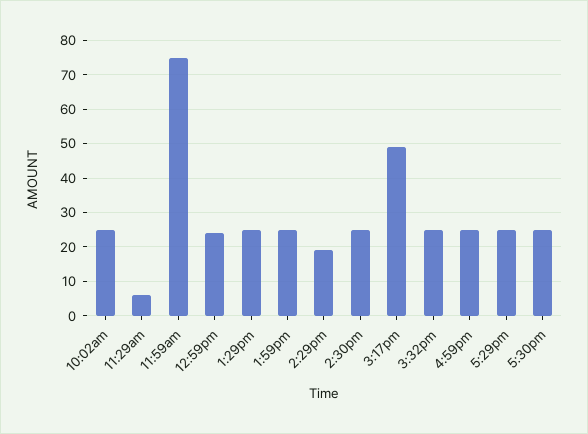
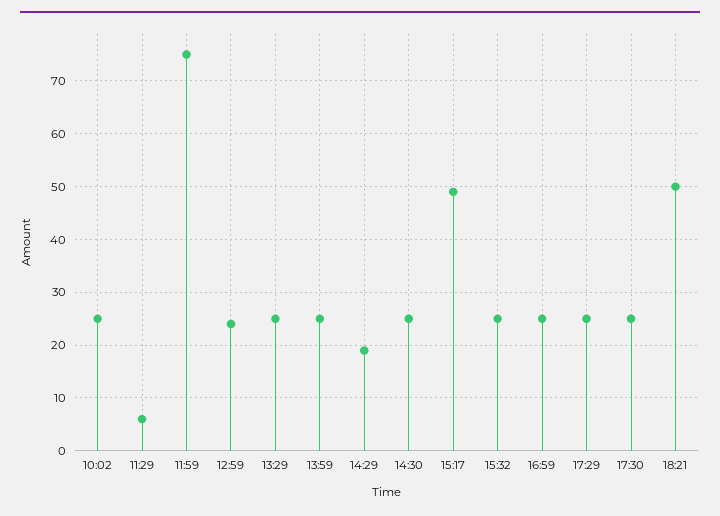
18:21: none -> 50

